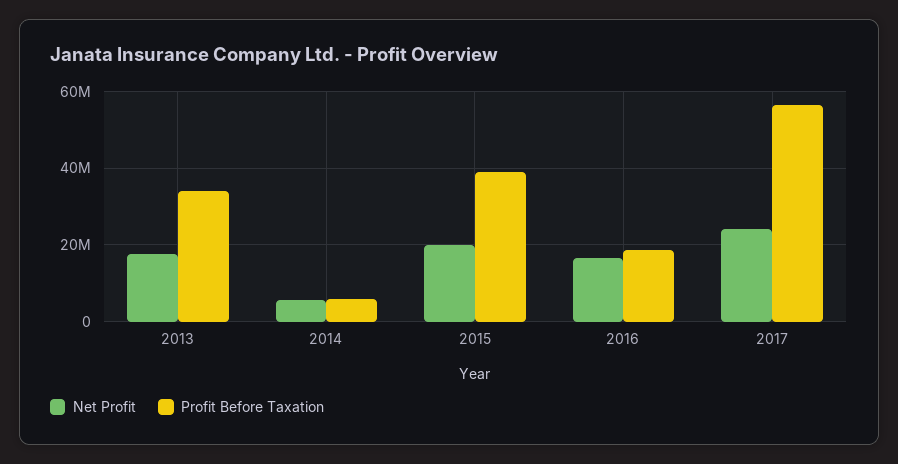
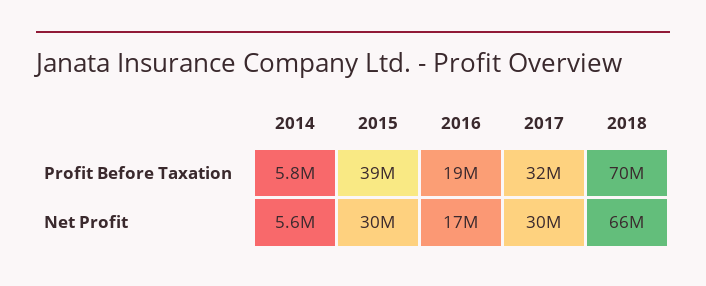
Net Profit, 2013: 18000000 -> none
Profit Before Taxation, 2013: 34000000 -> none
Net Profit, 2015: 20000000 -> 30000000
Net Profit, 2017: 24000000 -> 30000000
Profit Before Taxation, 2017: 56000000 -> 32000000
Profit Before Taxation, 2018: none -> 70000000
Net Profit, 2018: none -> 66000000

